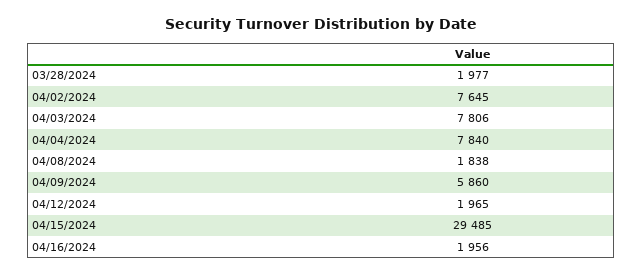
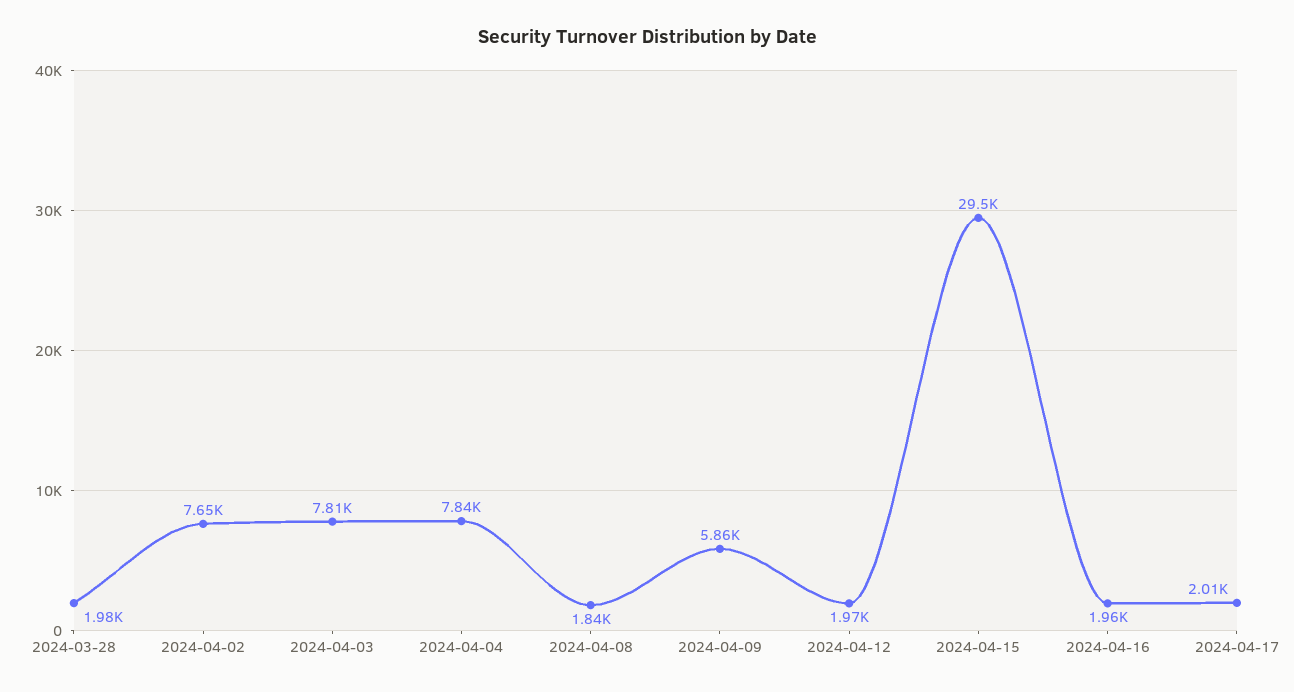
2024-04-17: none -> 2010

